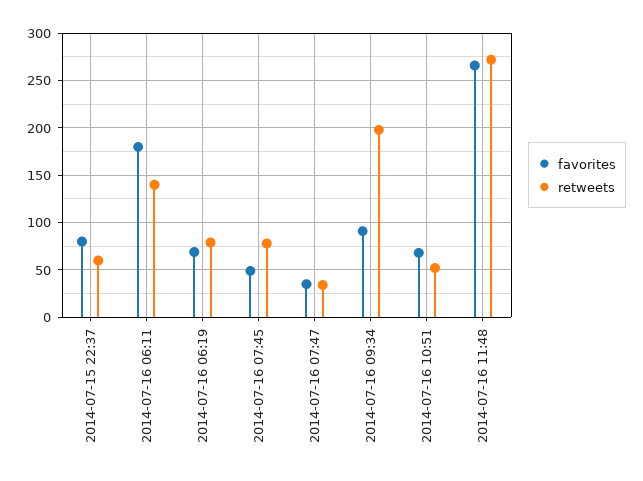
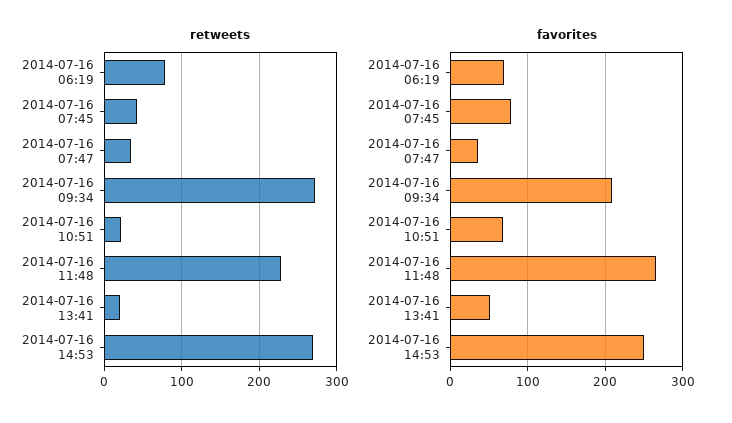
favorites, 2014-07-15 22:37: 80 -> none
retweets, 2014-07-15 22:37: 60 -> none
favorites, 2014-07-16 06:11: 180 -> none
retweets, 2014-07-16 06:11: 140 -> none
favorites, 2014-07-16 07:45: 50 -> 80
retweets, 2014-07-16 07:45: 80 -> 40
favorites, 2014-07-16 09:34: 90 -> 210
retweets, 2014-07-16 09:34: 200 -> 270
retweets, 2014-07-16 10:51: 50 -> 20
retweets, 2014-07-16 11:48: 270 -> 230
retweets, 2014-07-16 13:41: none -> 20
retweets, 2014-07-16 14:53: none -> 270
favorites, 2014-07-16 13:41: none -> 50
favorites, 2014-07-16 14:53: none -> 250

